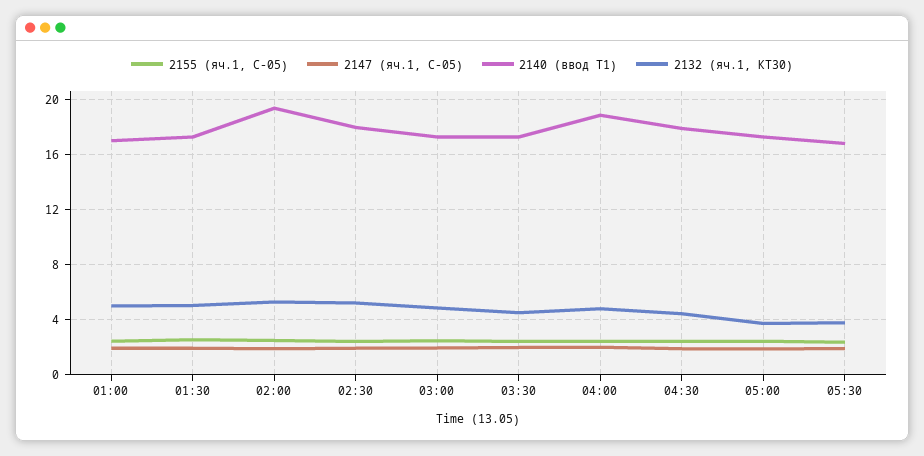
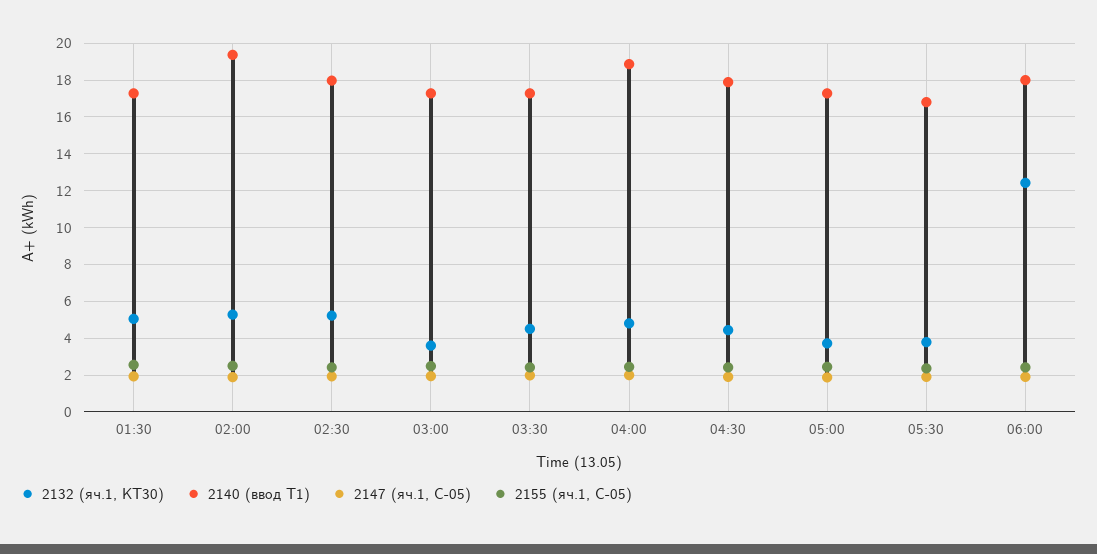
2155 (яч.1, С-05), 01:00: 2.5 -> none
2147 (яч.1, С-05), 01:00: 2 -> none
2140 (ввод Т1), 01:00: 17 -> none
2132 (яч.1, КТ30), 01:00: 5 -> none
2132 (яч.1, КТ30), 03:00: 5 -> 3.5
2132 (яч.1, КТ30), 06:00: none -> 12.5
2140 (ввод Т1), 06:00: none -> 18
2147 (яч.1, С-05), 06:00: none -> 2
2155 (яч.1, С-05), 06:00: none -> 2.5

